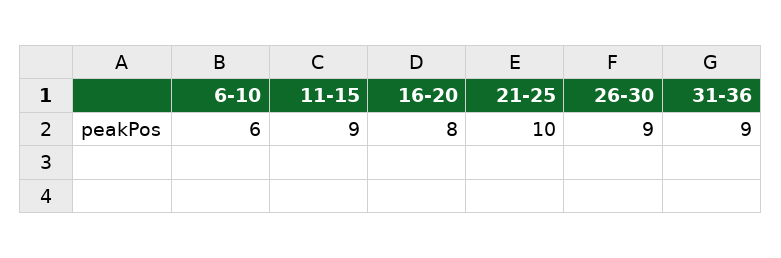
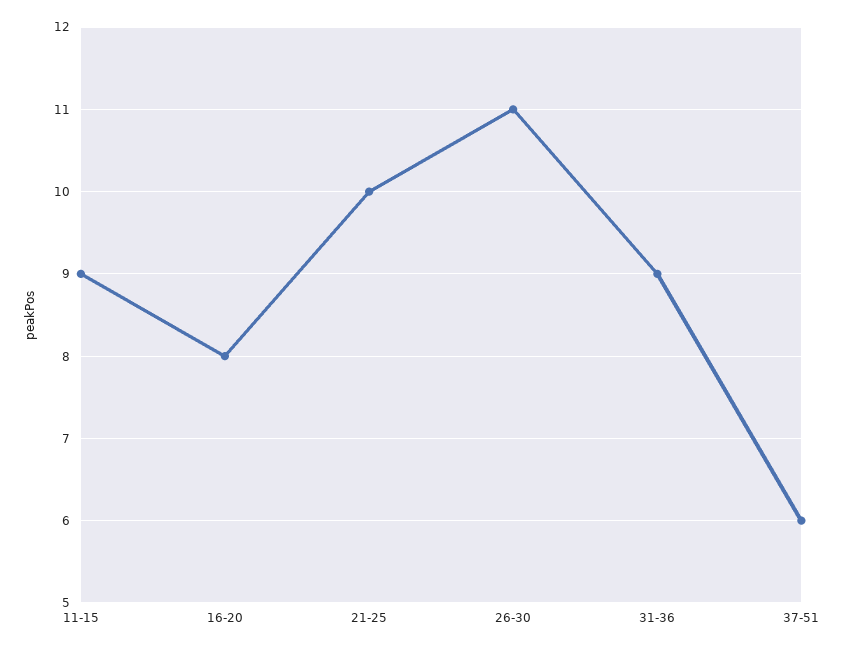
6-10: 6 -> none
26-30: 9 -> 11
37-51: none -> 6

